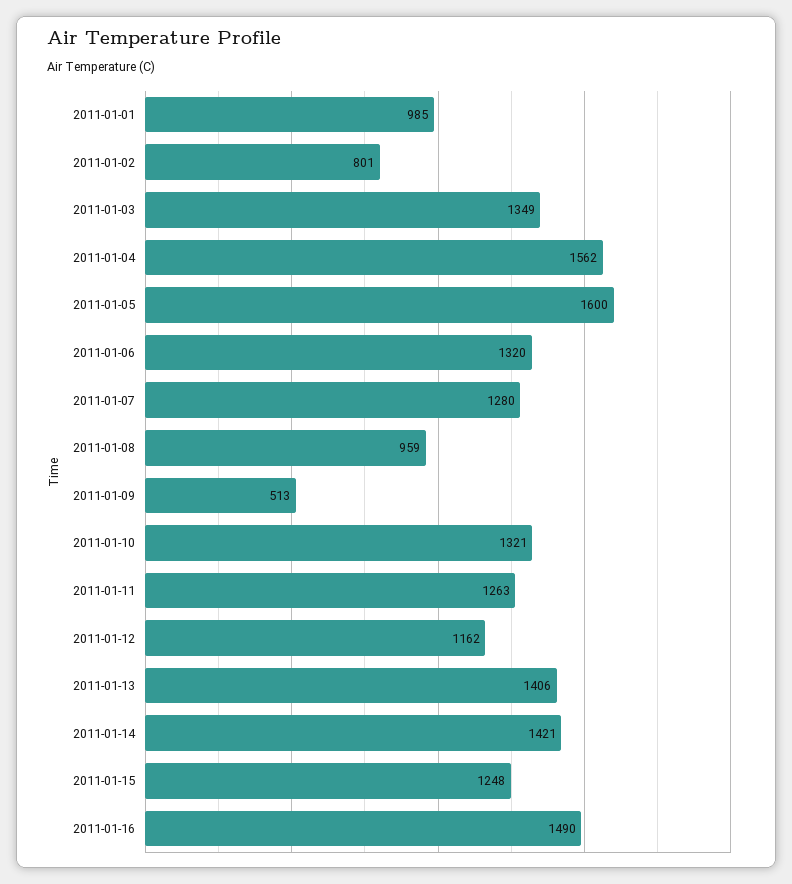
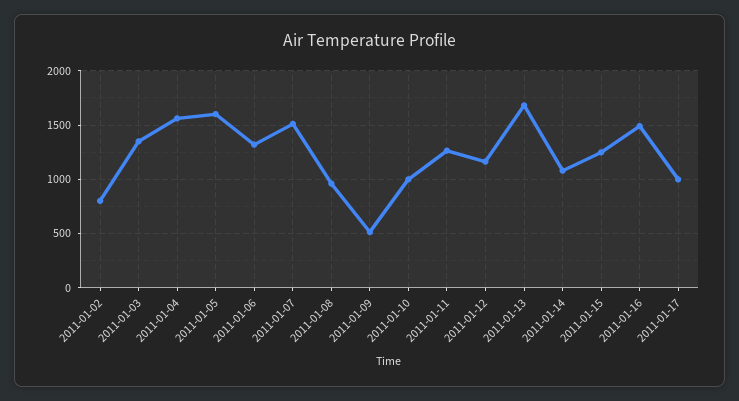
2011-01-01: 985 -> none
2011-01-07: 1280 -> 1500
2011-01-10: 1321 -> 1000
2011-01-13: 1406 -> 1700
2011-01-14: 1421 -> 1100
2011-01-17: none -> 1000

